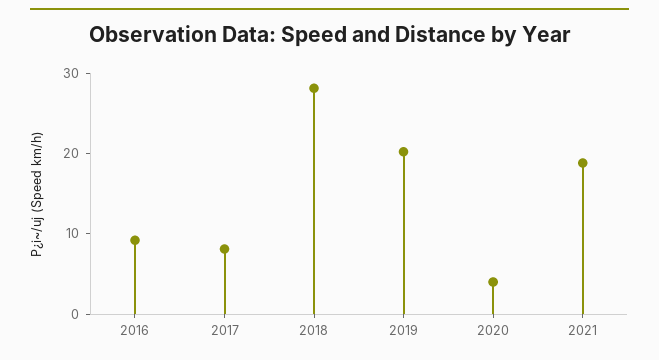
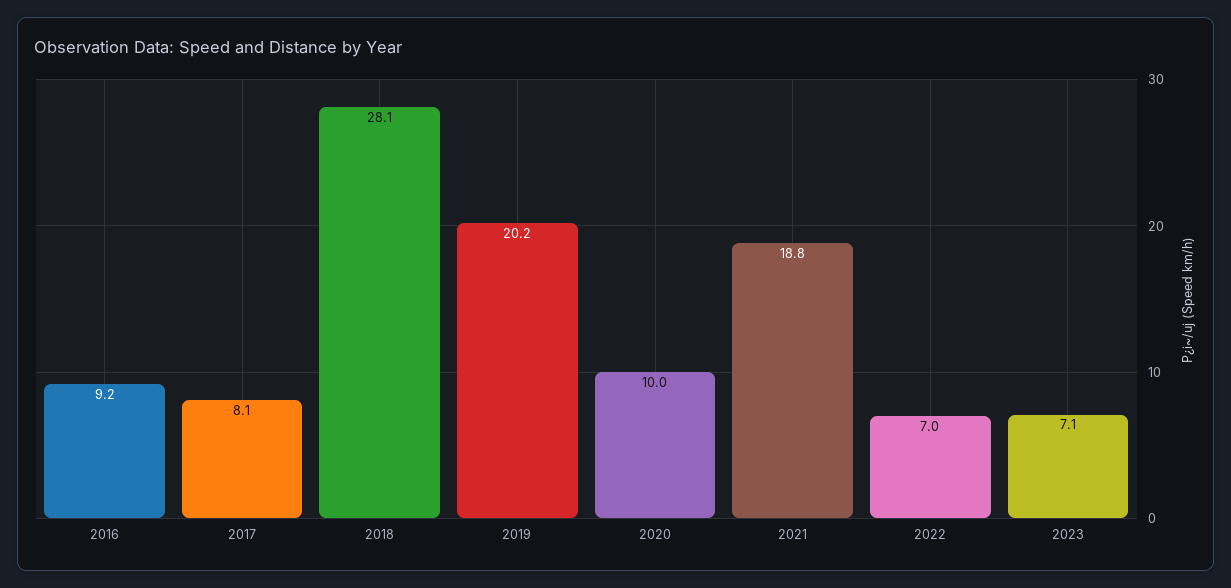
2020: 4 -> 10
2022: none -> 7
2023: none -> 7.1

